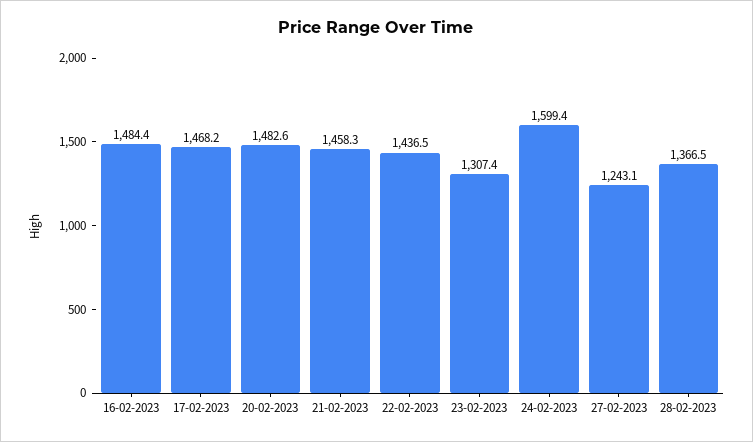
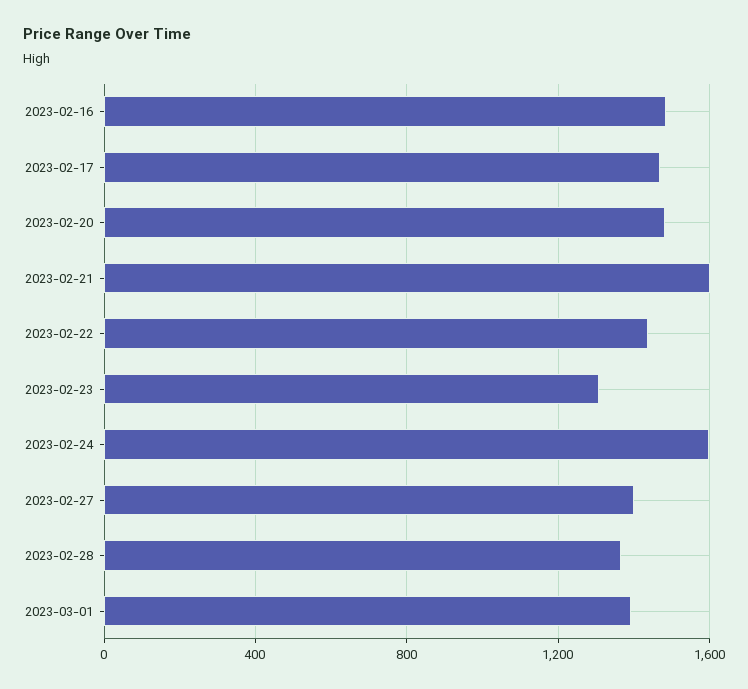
21-02-2023: 1458.3 -> 1600
27-02-2023: 1243.1 -> 1400
2023-03-01: none -> 1400

